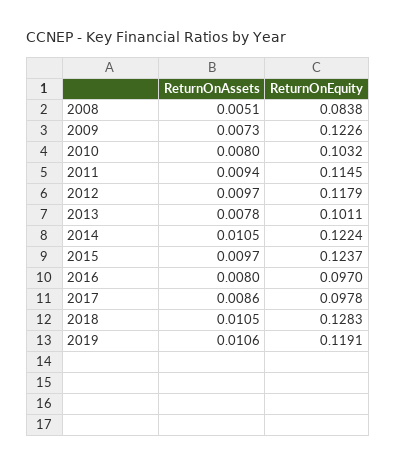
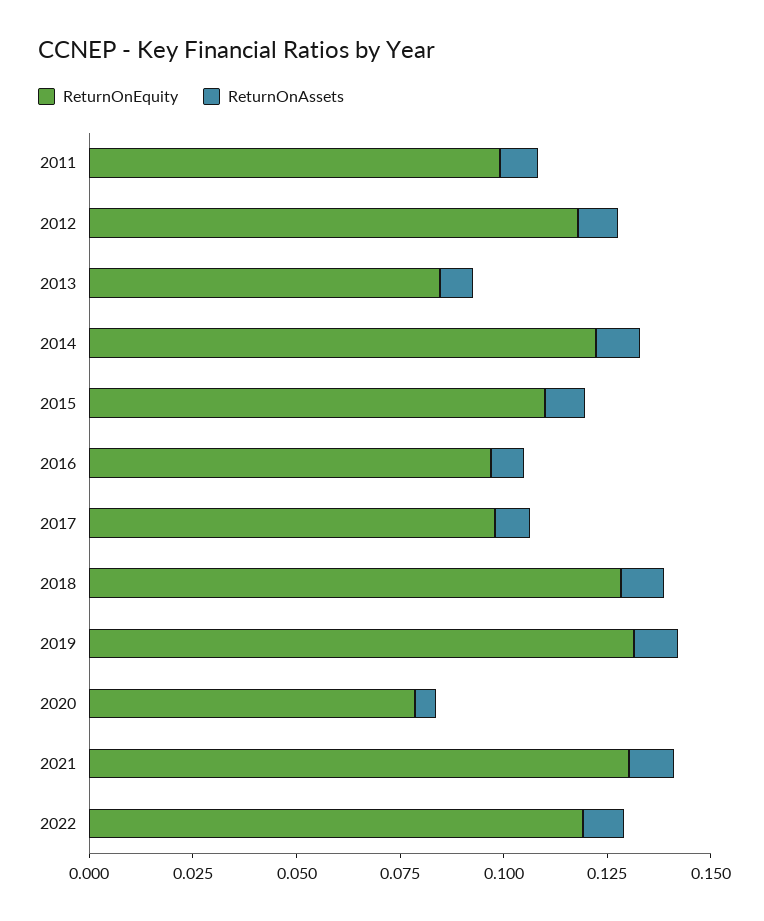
ReturnOnAssets, 2008: 0.0051 -> none
ReturnOnEquity, 2008: 0.0838 -> none
ReturnOnAssets, 2009: 0.0073 -> none
ReturnOnEquity, 2009: 0.1226 -> none
ReturnOnAssets, 2010: 0.008 -> none
ReturnOnEquity, 2010: 0.1032 -> none
ReturnOnEquity, 2011: 0.1145 -> 0.1
ReturnOnEquity, 2013: 0.1011 -> 0.085
ReturnOnEquity, 2015: 0.1237 -> 0.11
ReturnOnEquity, 2019: 0.1191 -> 0.13
ReturnOnEquity, 2020: none -> 0.08
ReturnOnAssets, 2020: none -> 0.005
ReturnOnEquity, 2021: none -> 0.13
ReturnOnAssets, 2021: none -> 0.01
ReturnOnEquity, 2022: none -> 0.12
ReturnOnAssets, 2022: none -> 0.01

